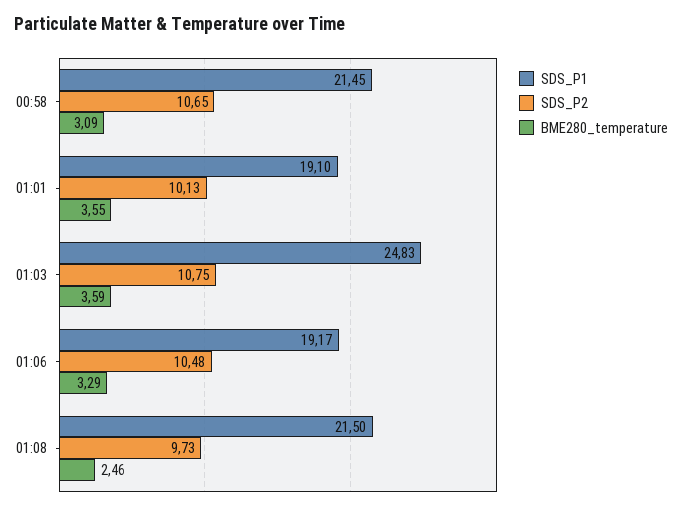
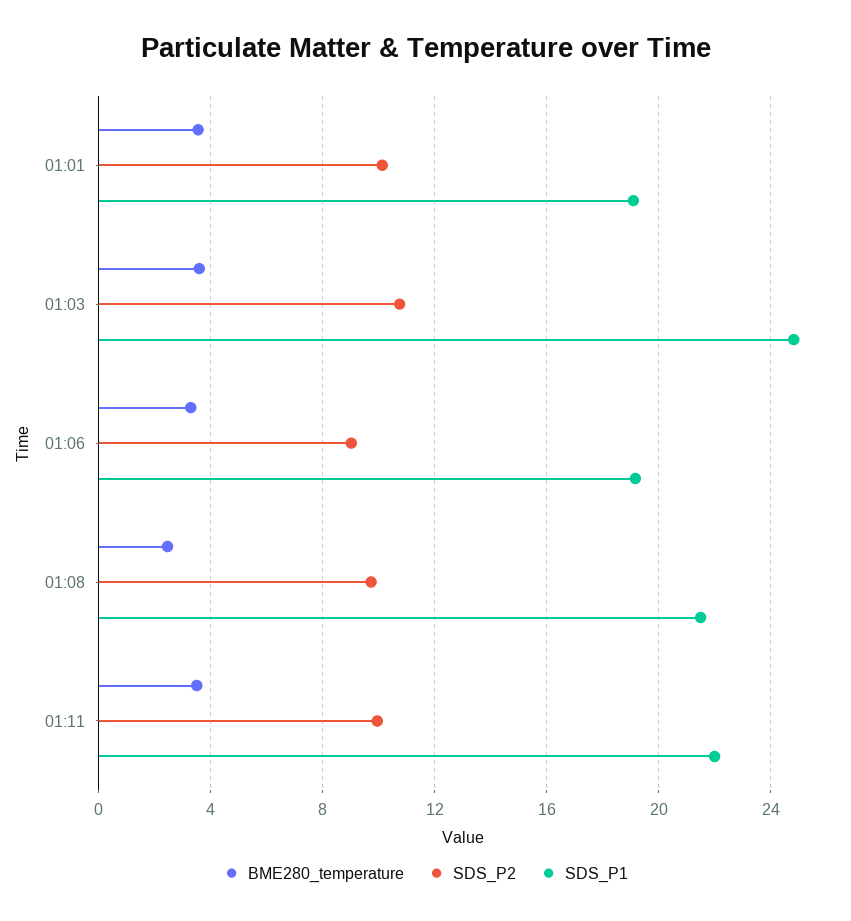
SDS_P1, 00:58: 21.45 -> none
SDS_P2, 00:58: 10.65 -> none
BME280_temperature, 00:58: 3.09 -> none
SDS_P2, 01:06: 10.48 -> 9
BME280_temperature, 01:11: none -> 3.5
SDS_P2, 01:11: none -> 10
SDS_P1, 01:11: none -> 22

